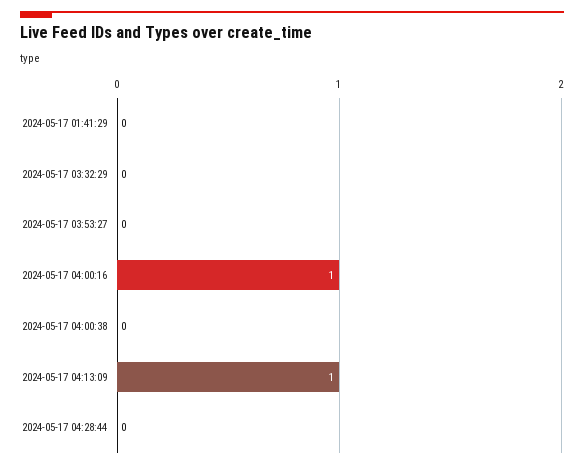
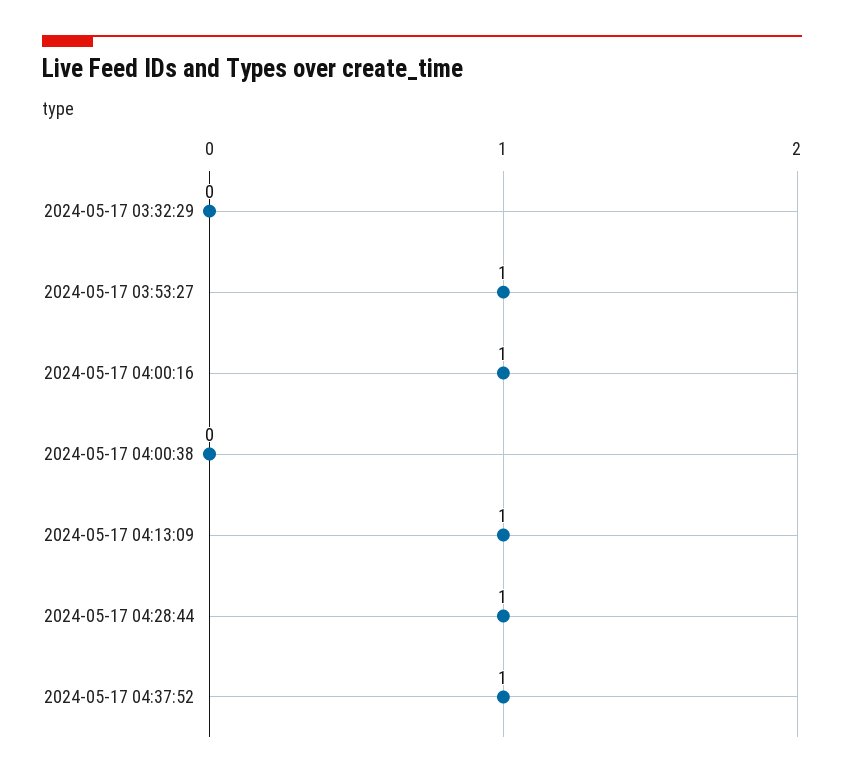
2024-05-17 01:41:29: 0 -> none
2024-05-17 03:53:27: 0 -> 1
2024-05-17 04:28:44: 0 -> 1
2024-05-17 04:37:52: none -> 1

